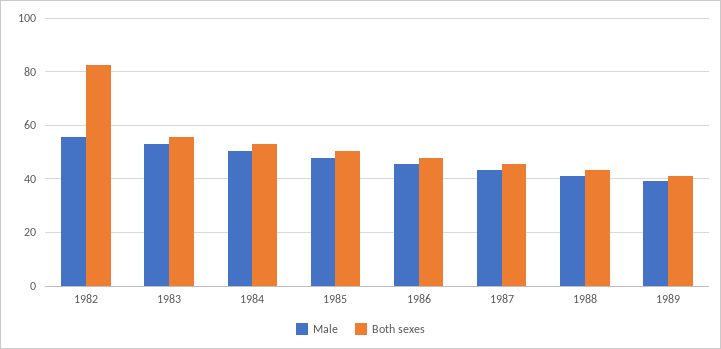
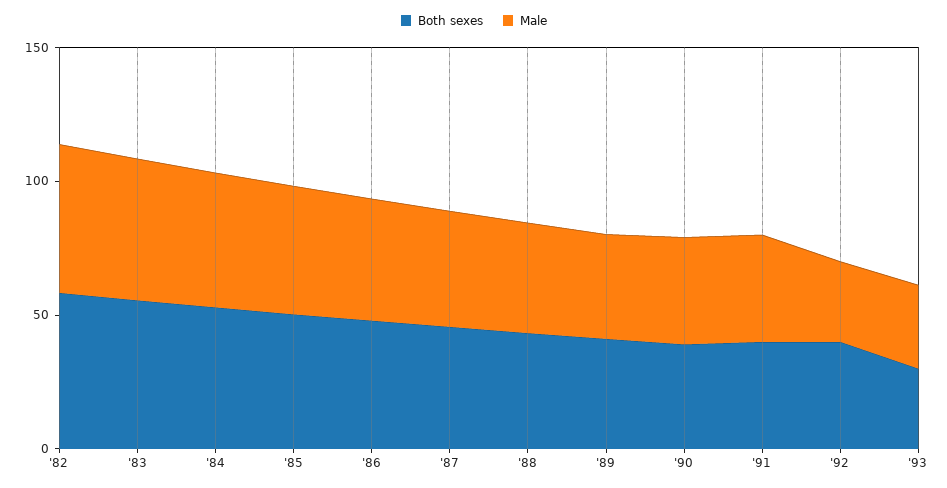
Both sexes, 1982: 82.5 -> 60
Both sexes, '90: none -> 40
Male, '90: none -> 40
Both sexes, '91: none -> 40
Male, '91: none -> 40
Both sexes, '92: none -> 40
Male, '92: none -> 30
Both sexes, '93: none -> 30
Male, '93: none -> 30

